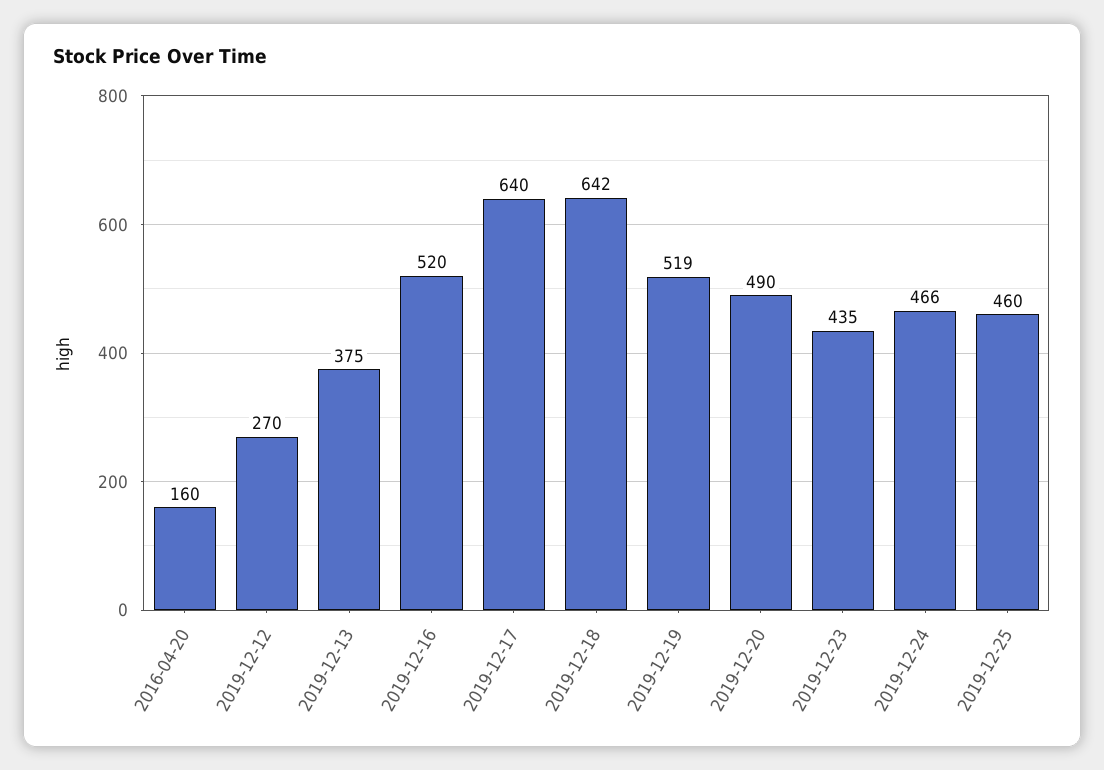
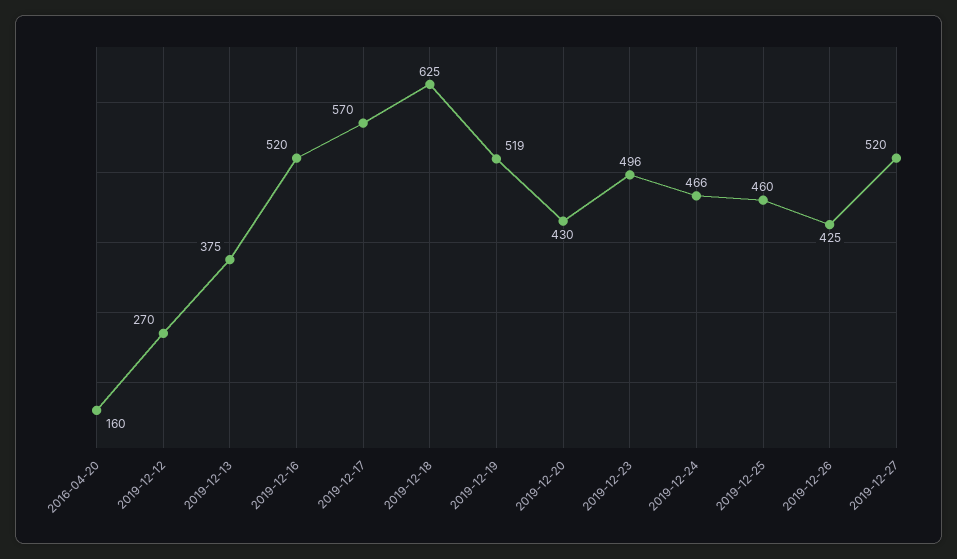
2019-12-17: 640 -> 570
2019-12-18: 642 -> 625
2019-12-20: 490 -> 430
2019-12-23: 435 -> 496
2019-12-26: none -> 425
2019-12-27: none -> 520

